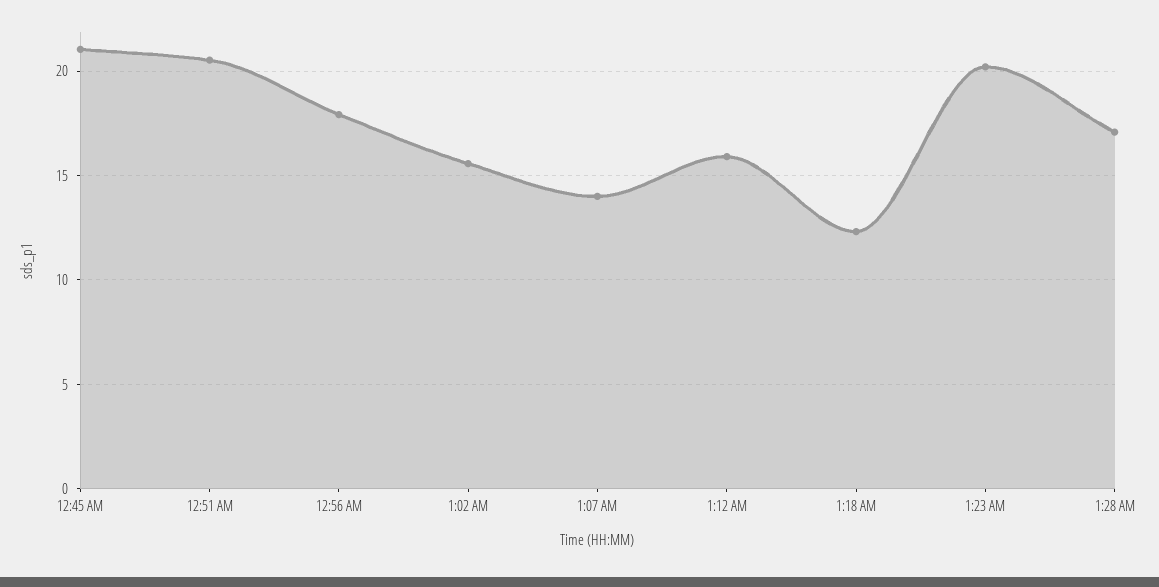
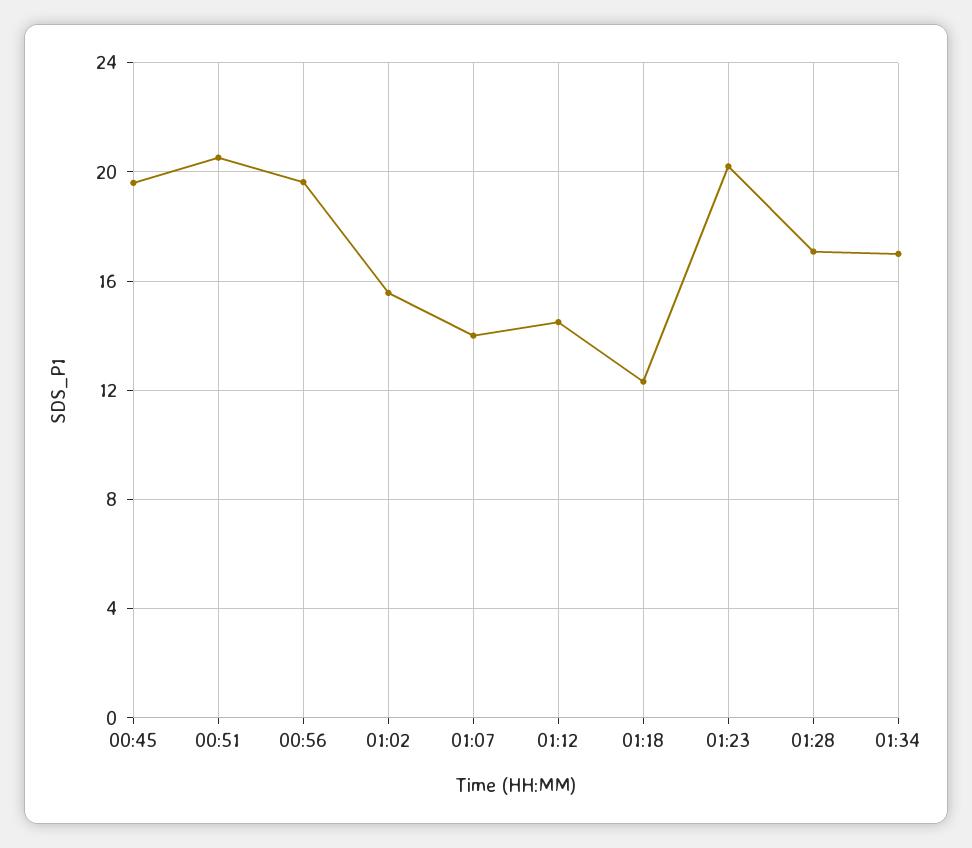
12:45 AM: 21 -> 19.5
12:56 AM: 18 -> 19.5
1:12 AM: 16 -> 14.5
01:34: none -> 17

